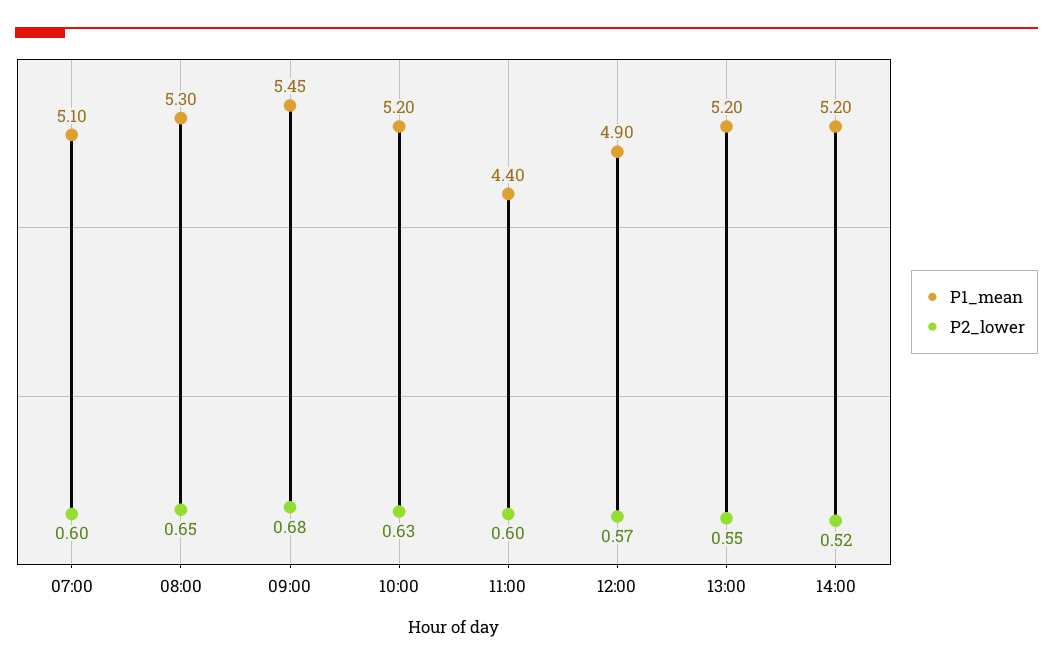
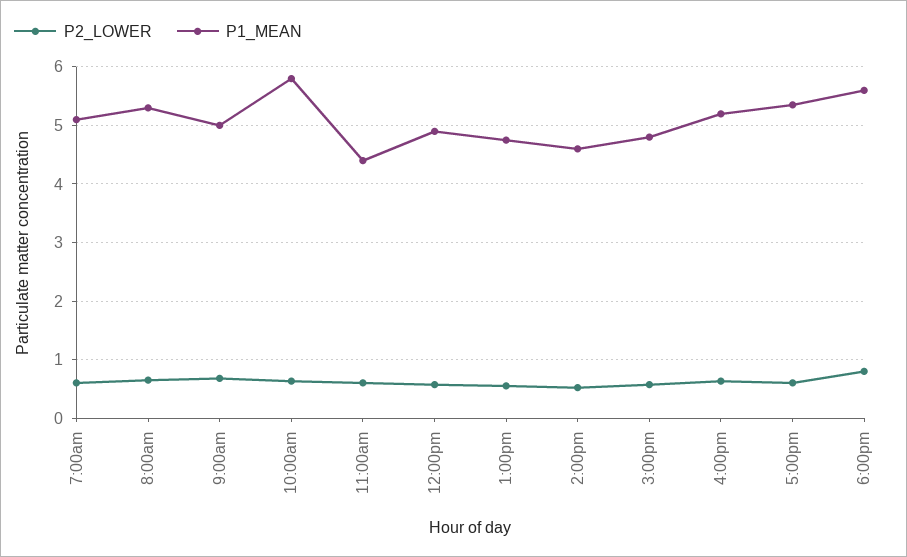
P1_mean, 09:00: 5.45 -> 5
P1_mean, 10:00: 5.2 -> 5.8
P1_mean, 13:00: 5.2 -> 4.8
P1_mean, 14:00: 5.2 -> 4.6
P2_lower, 3:00pm: none -> 0.6
P1_mean, 3:00pm: none -> 4.8
P2_lower, 4:00pm: none -> 0.6
P1_mean, 4:00pm: none -> 5.2
P2_lower, 5:00pm: none -> 0.6
P1_mean, 5:00pm: none -> 5.4
P2_lower, 6:00pm: none -> 0.8
P1_mean, 6:00pm: none -> 5.6

